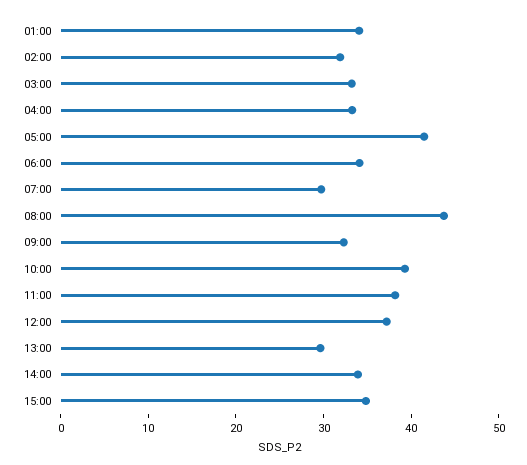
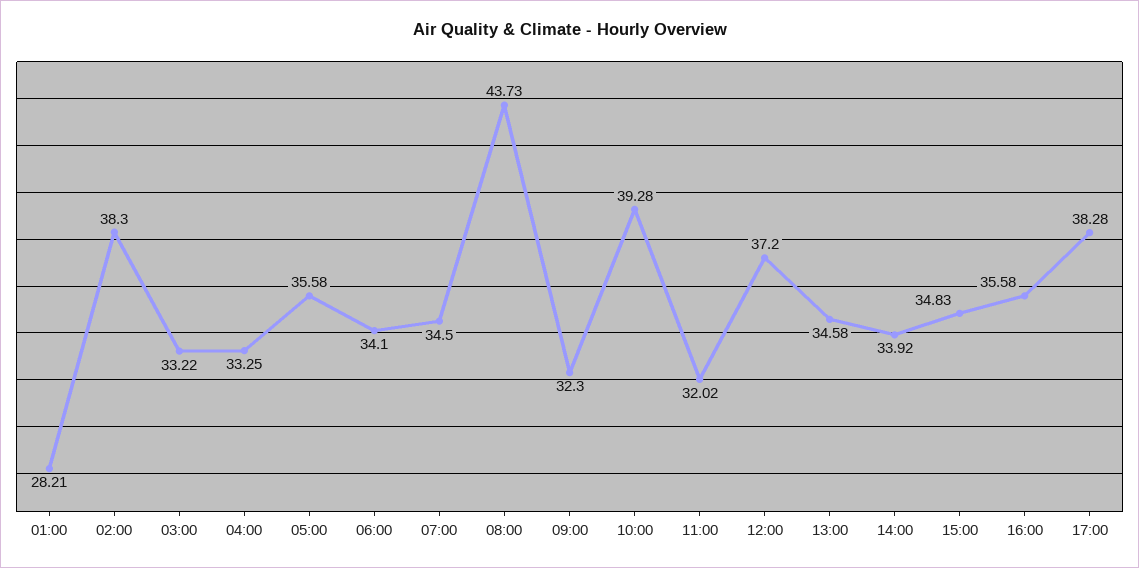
01:00: 34 -> 28.21
02:00: 32 -> 38.3
05:00: 42 -> 35.58
07:00: 30 -> 34.5
11:00: 38 -> 32.02
13:00: 30 -> 34.58
16:00: none -> 35.58
17:00: none -> 38.28

